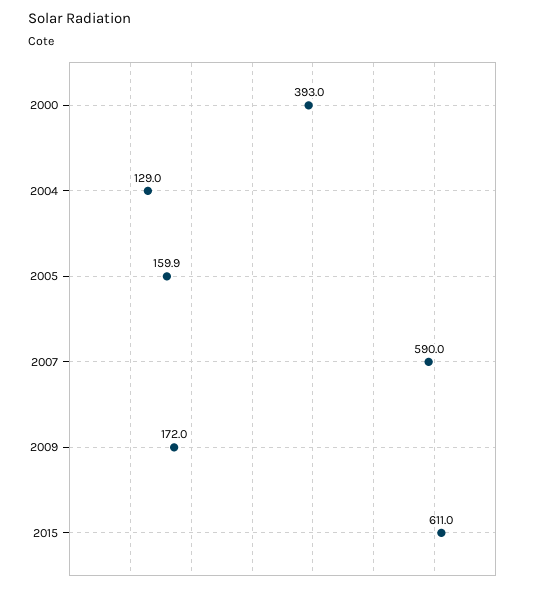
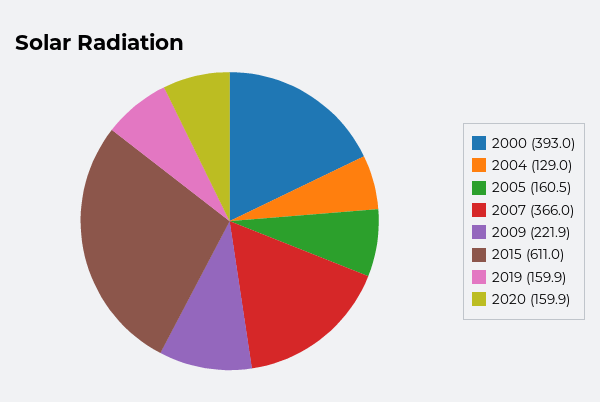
2005: 159.9 -> 160.5
2007: 590 -> 366
2009: 172 -> 221.9
2019: none -> 159.9
2020: none -> 159.9

